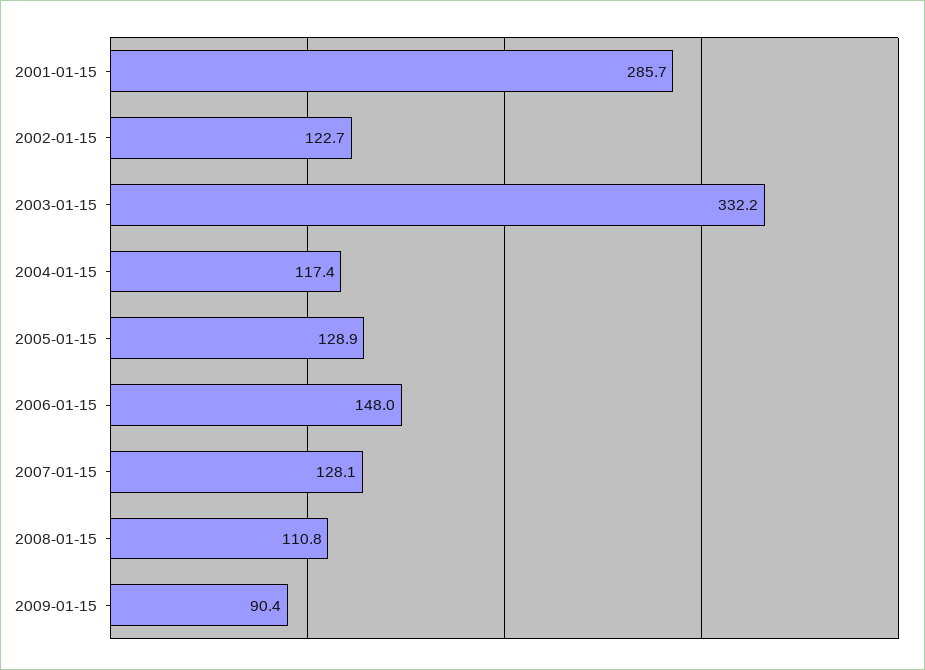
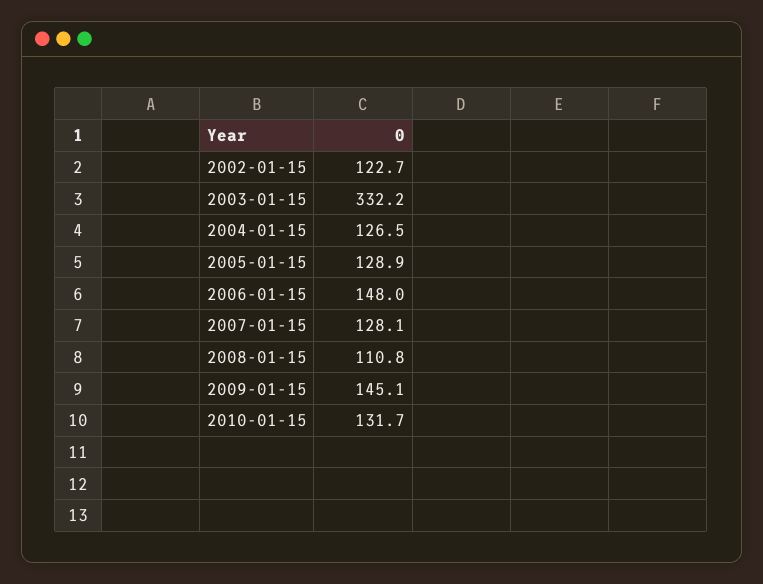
2001-01-15: 285.7 -> none
2004-01-15: 117.4 -> 126.5
2009-01-15: 90.4 -> 145.1
2010-01-15: none -> 131.7

